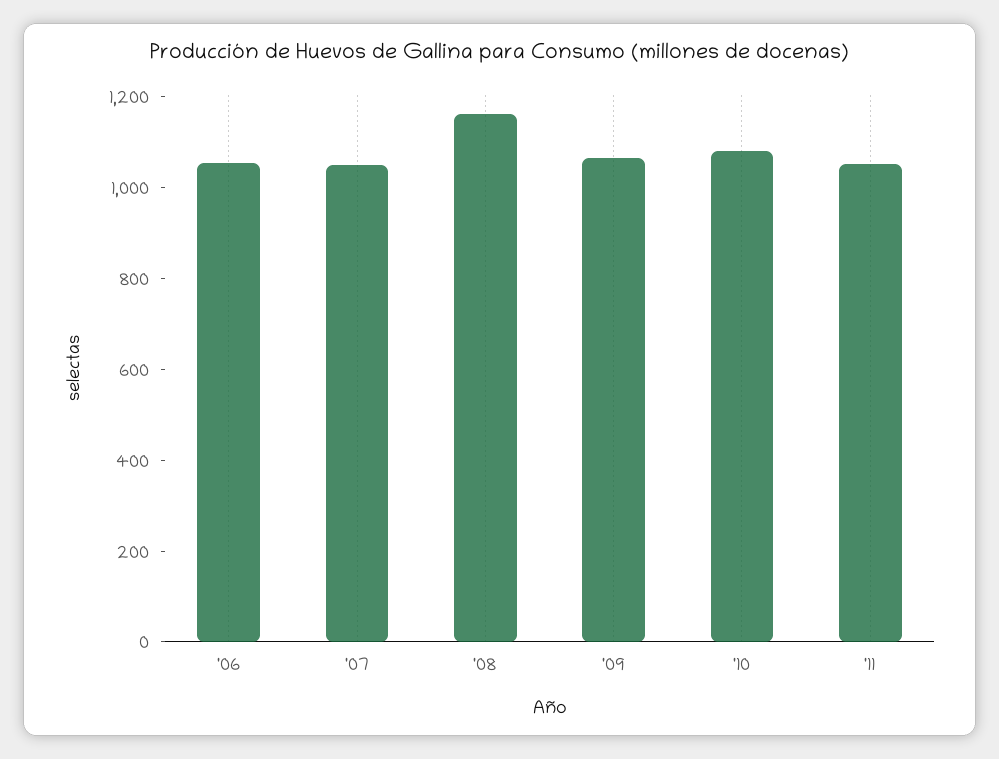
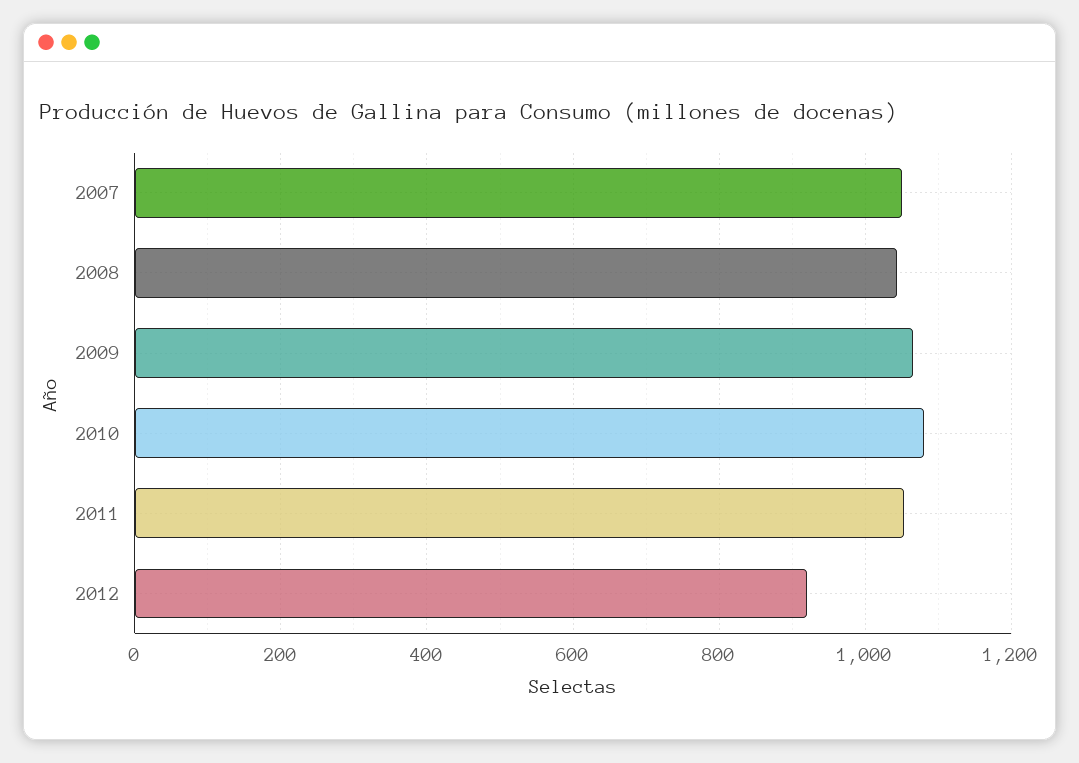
'06: 1050 -> none
'08: 1150 -> 1040
2012: none -> 920

